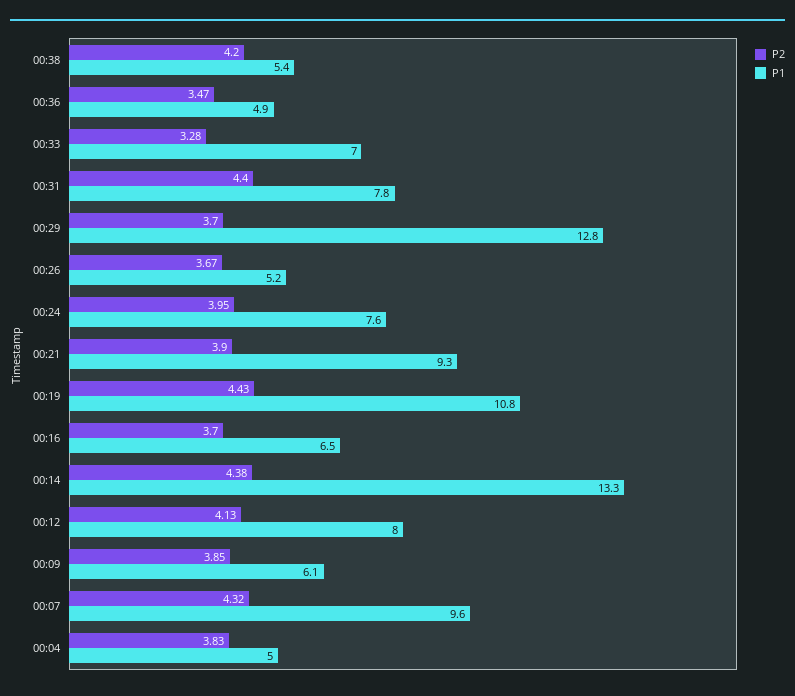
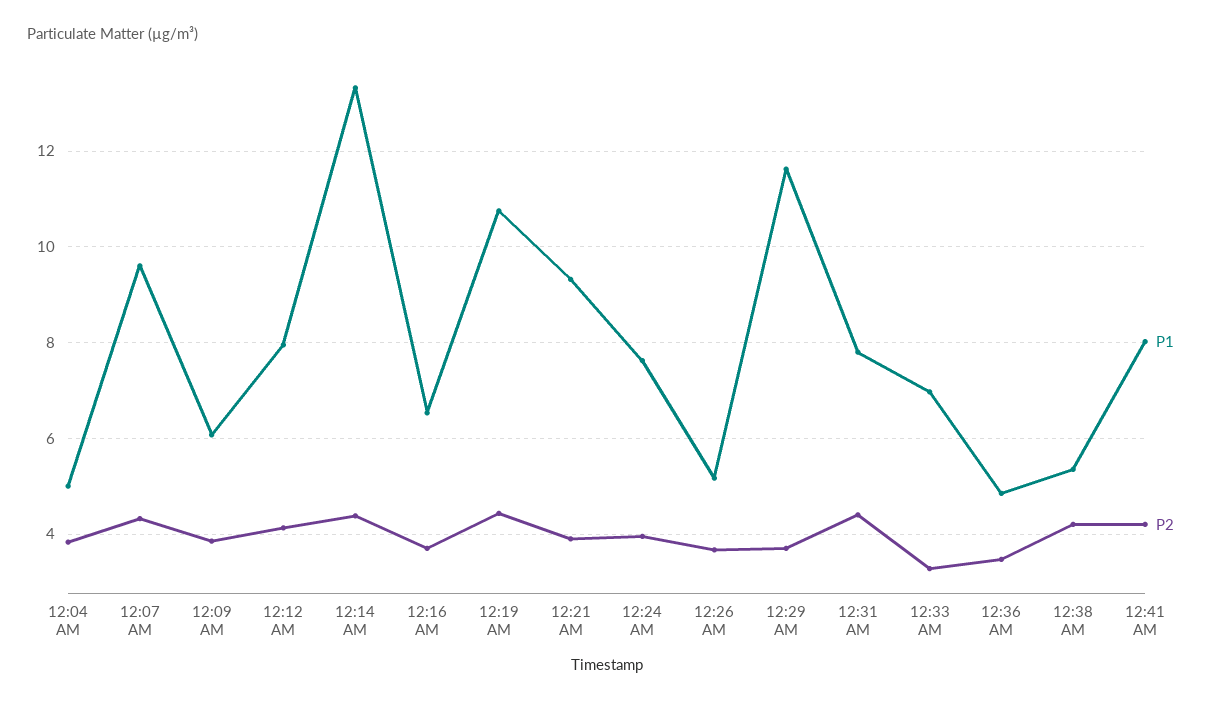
P1, 00:29: 12.8 -> 11.6
P1, 12:41 AM: none -> 8
P2, 12:41 AM: none -> 4.2

